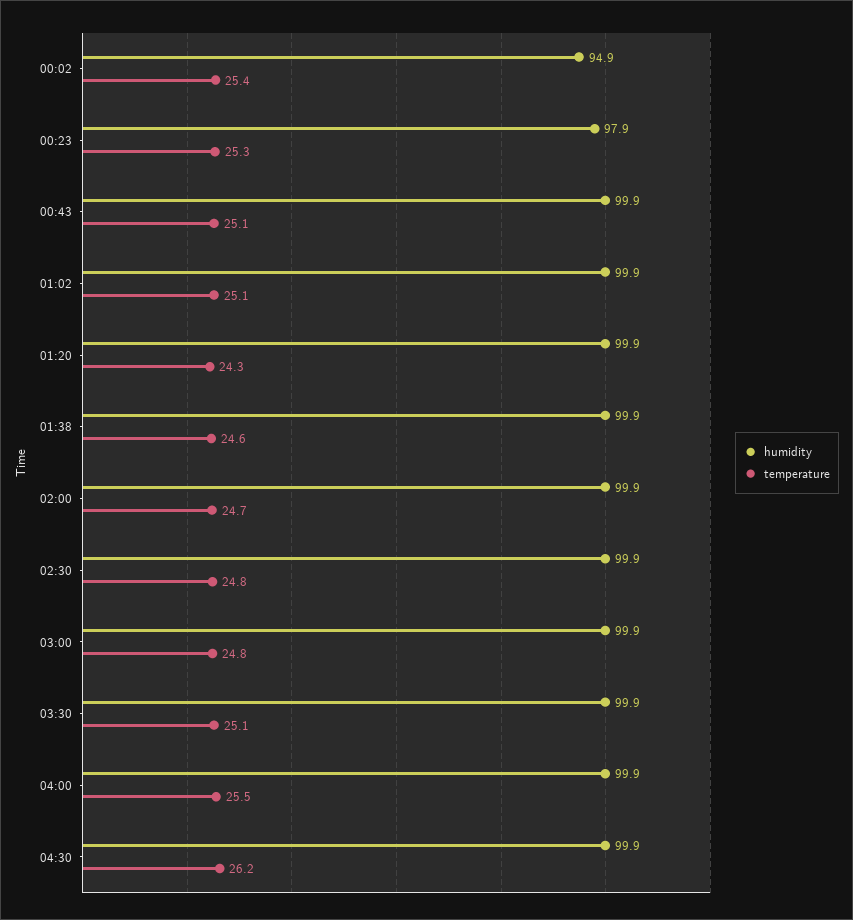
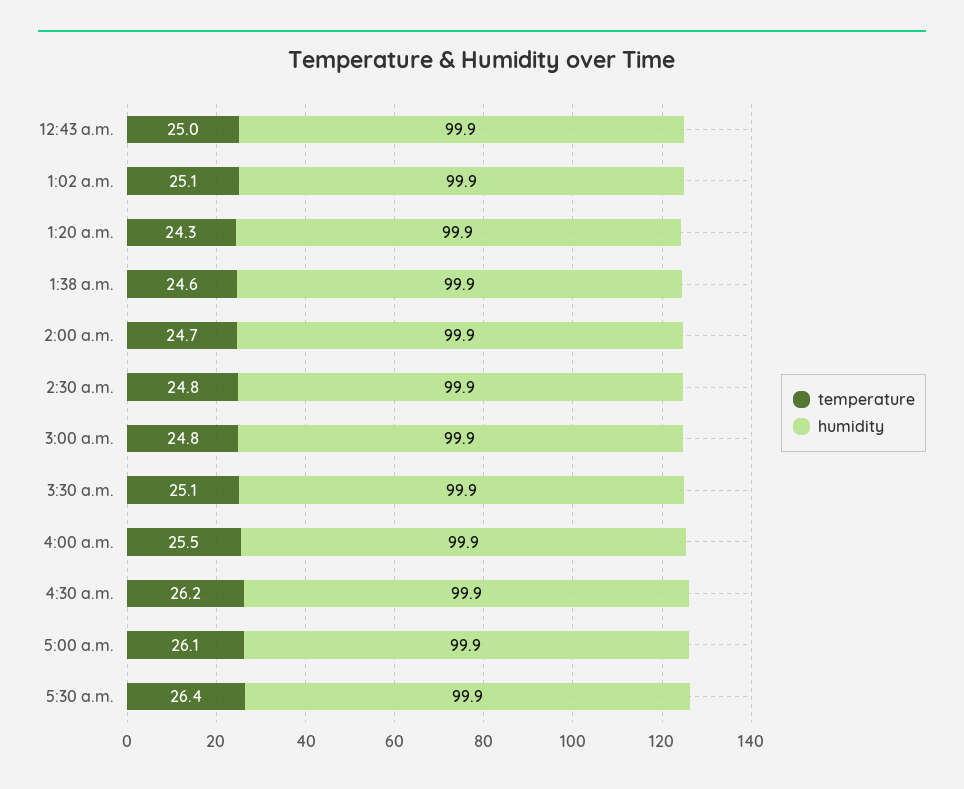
humidity, 00:02: 94.9 -> none
temperature, 00:02: 25.4 -> none
humidity, 00:23: 97.9 -> none
temperature, 00:23: 25.3 -> none
temperature, 00:43: 25.1 -> 25
temperature, 5:00 a.m.: none -> 26.1
humidity, 5:00 a.m.: none -> 99.9
temperature, 5:30 a.m.: none -> 26.4
humidity, 5:30 a.m.: none -> 99.9

